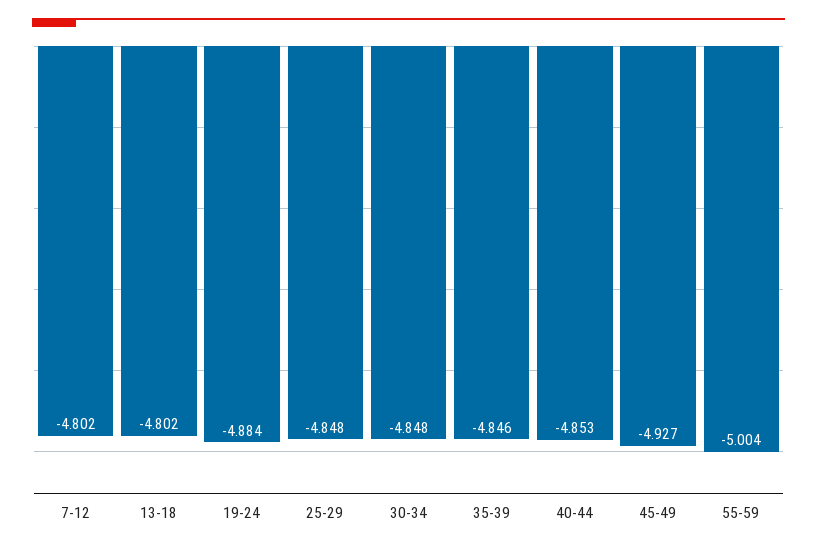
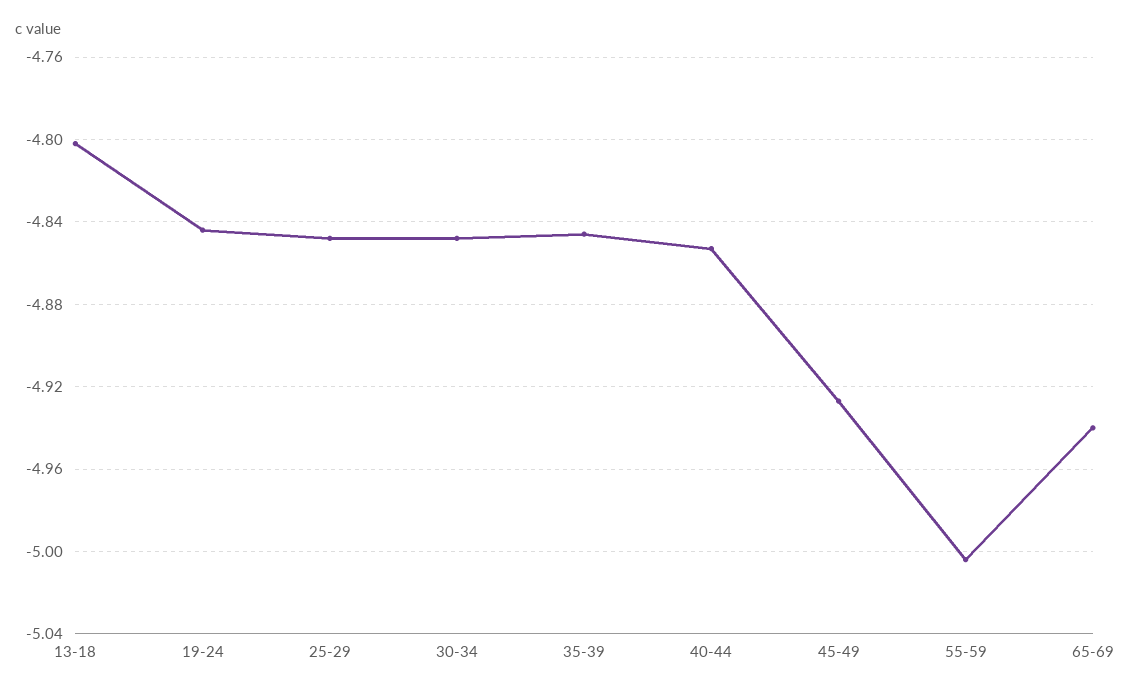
7-12: -4.802 -> none
19-24: -4.884 -> -4.845
65-69: none -> -4.94

